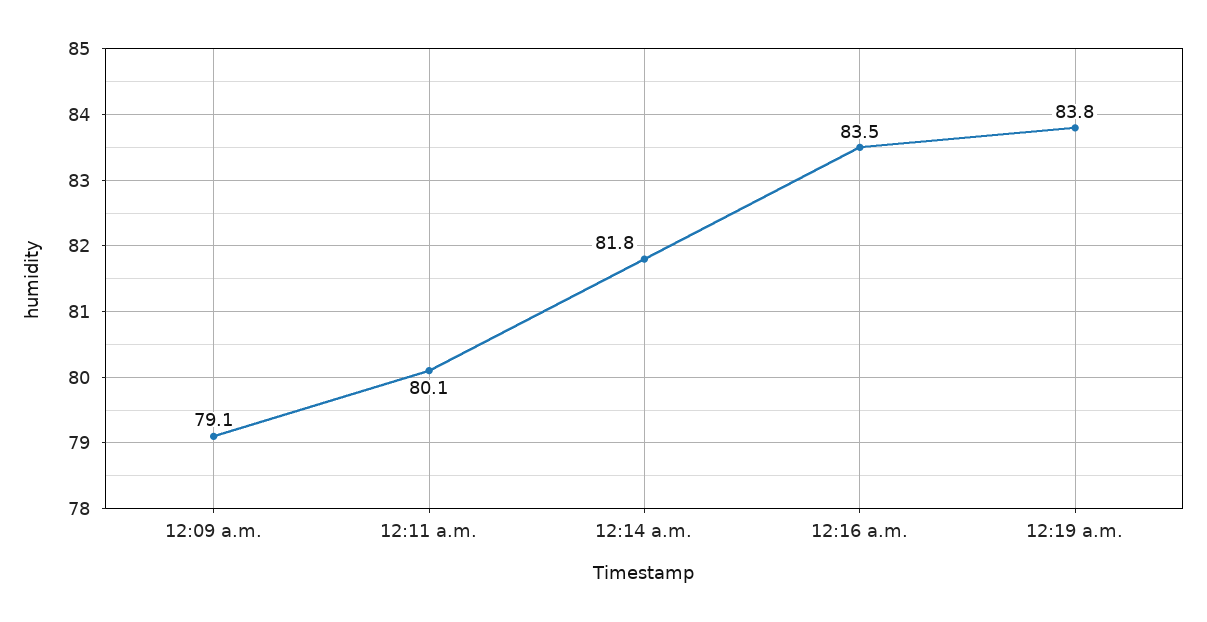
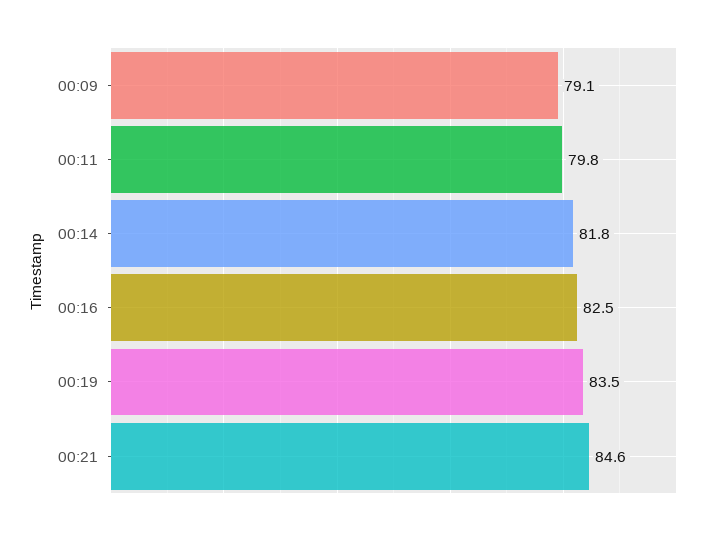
12:11 a.m.: 80.1 -> 79.8
12:16 a.m.: 83.5 -> 82.5
12:19 a.m.: 83.8 -> 83.5
00:21: none -> 84.6

